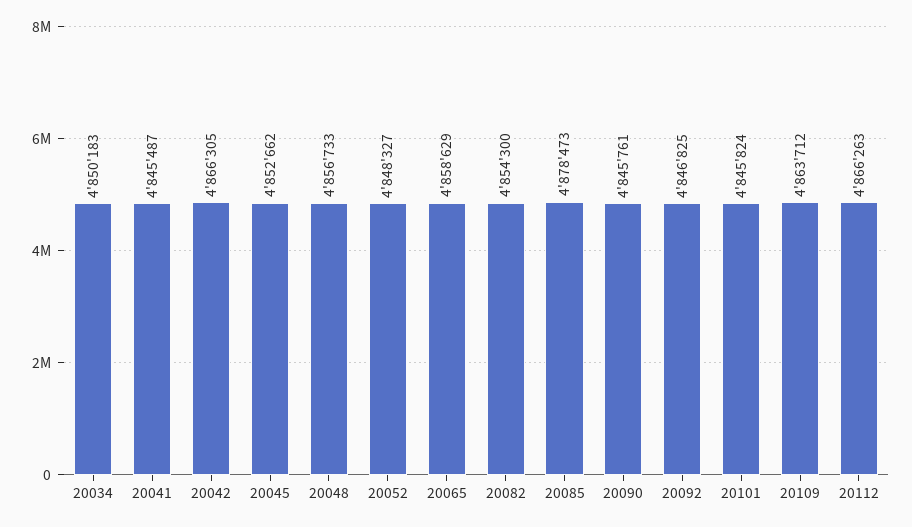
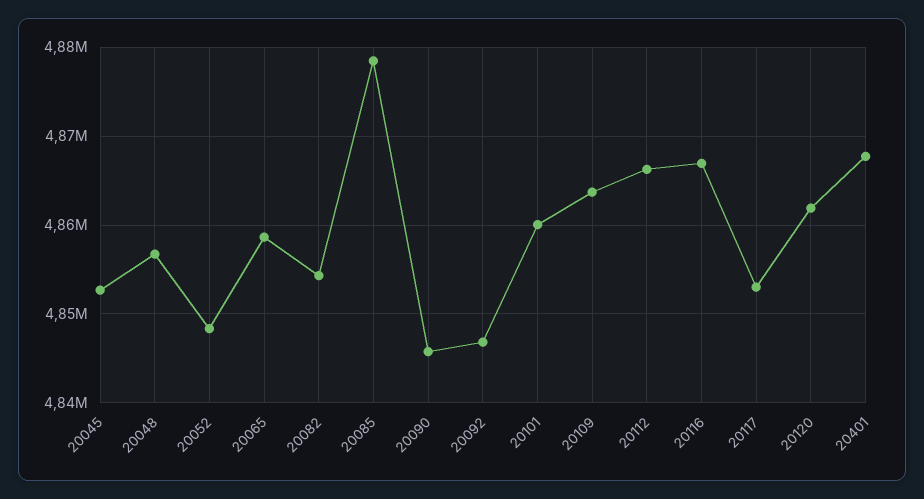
20034: 4850183 -> none
20041: 4845487 -> none
20042: 4866305 -> none
20101: 4845824 -> 4860000
20116: none -> 4867000
20117: none -> 4853000
20120: none -> 4862000
20401: none -> 4868000

